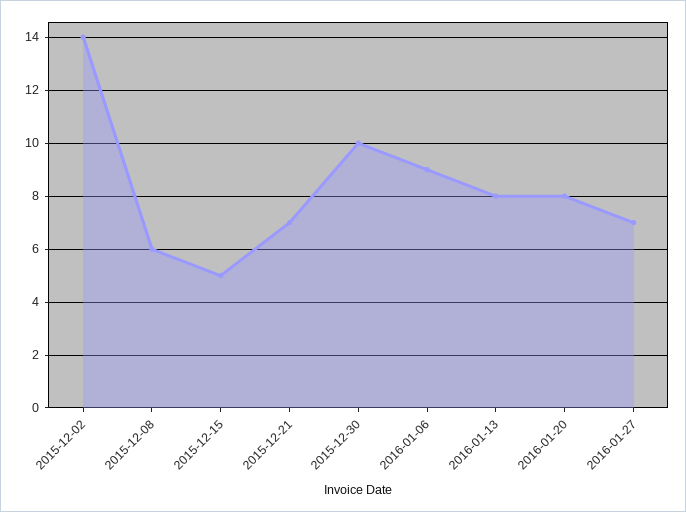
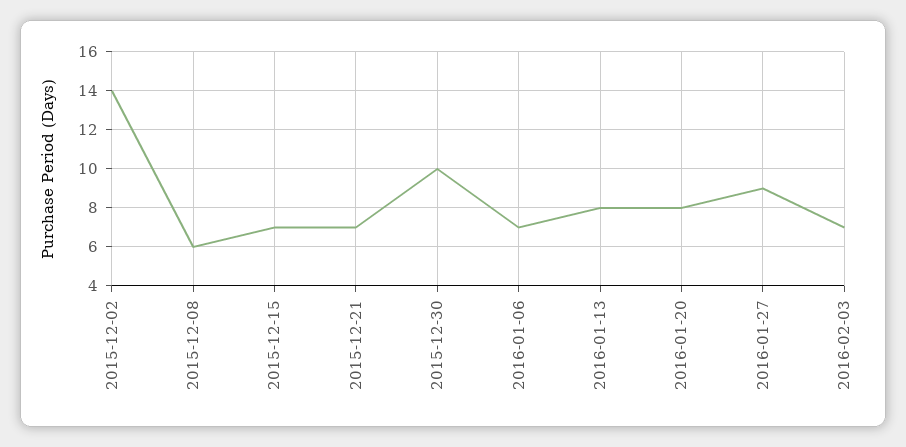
2015-12-15: 5 -> 7
2016-01-06: 9 -> 7
2016-01-27: 7 -> 9
2016-02-03: none -> 7

